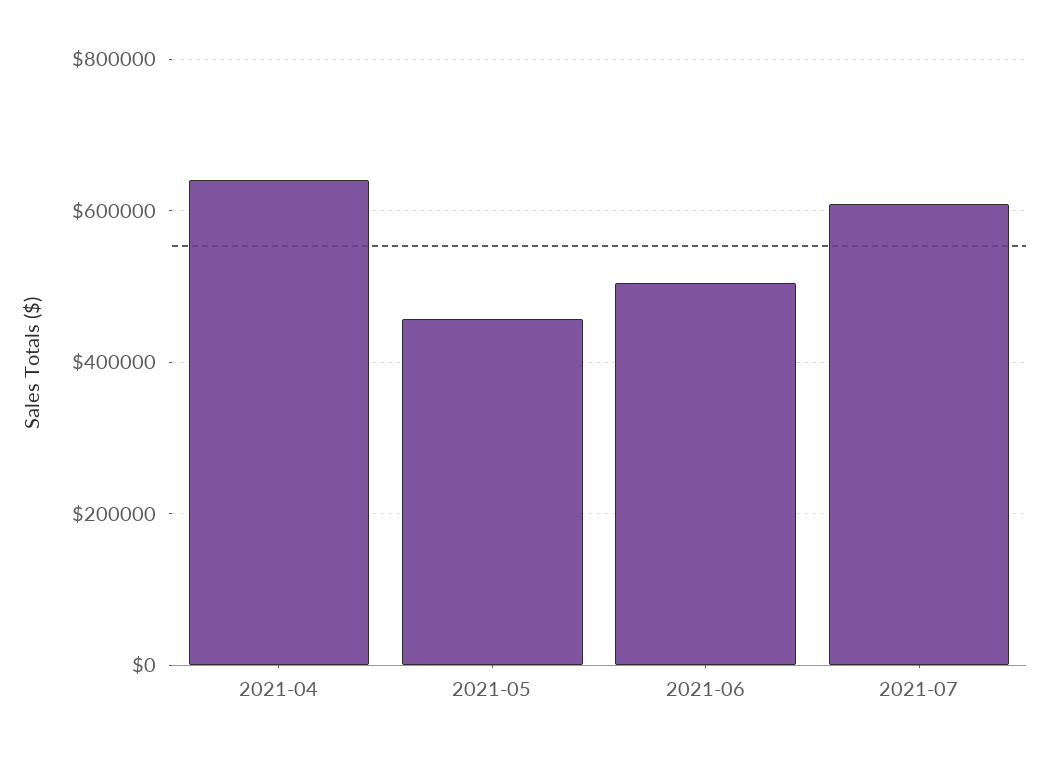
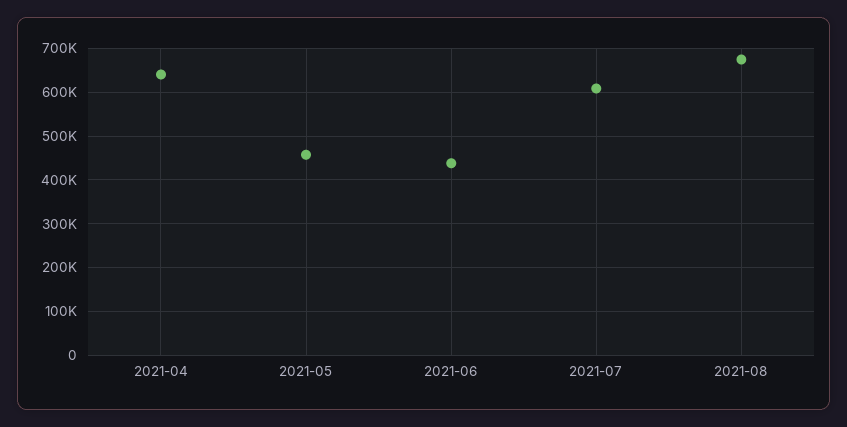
2021-06: 500000 -> 440000
2021-08: none -> 680000

